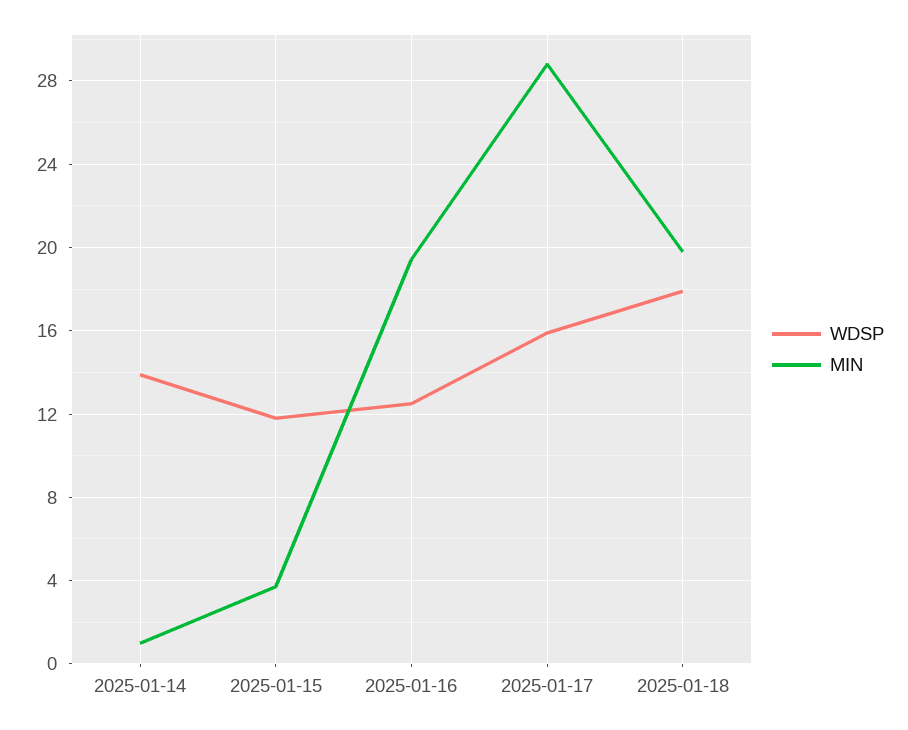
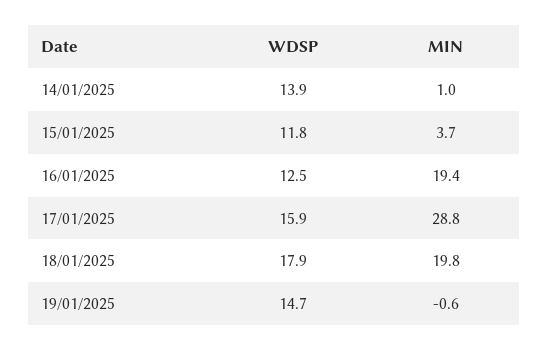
WDSP, 19/01/2025: none -> 14.7
MIN, 19/01/2025: none -> -0.6

